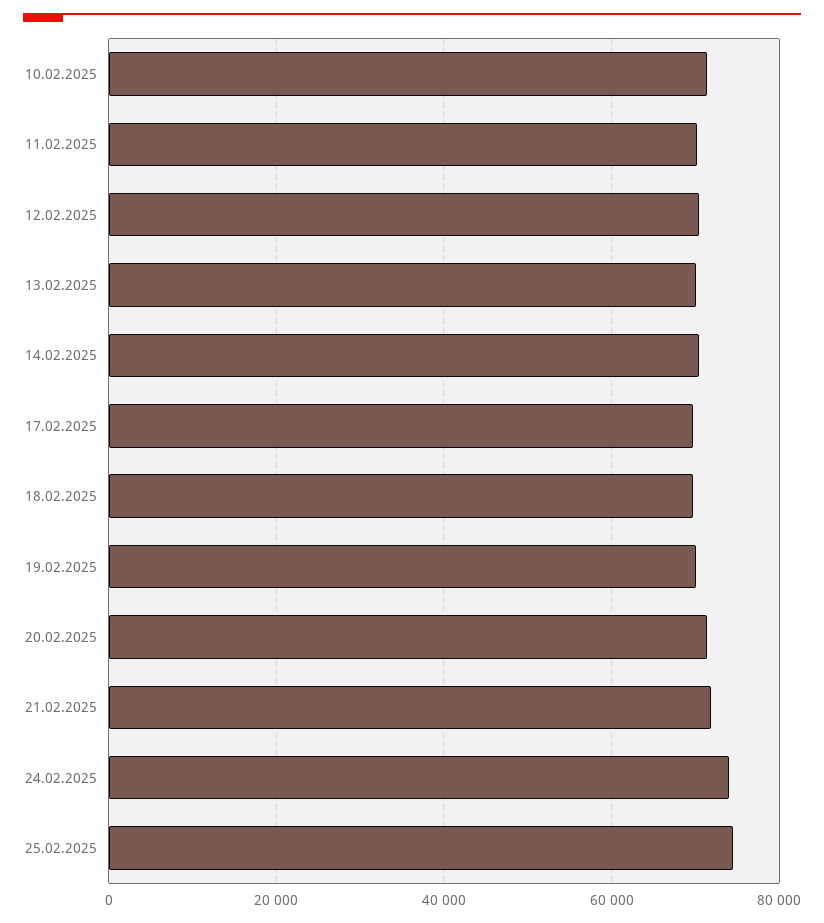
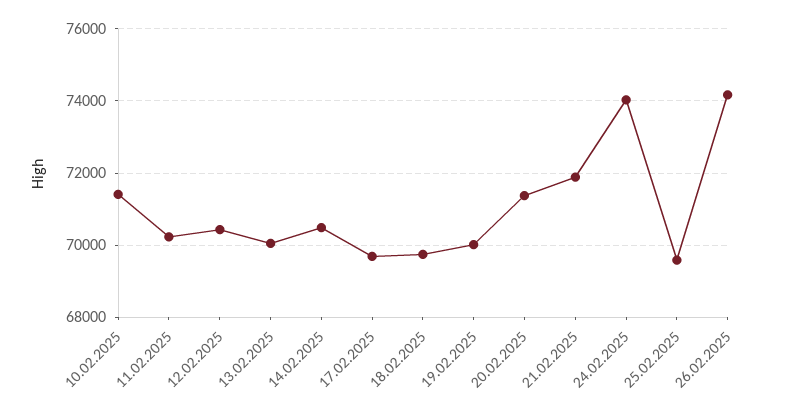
25.02.2025: 74000 -> 69600
26.02.2025: none -> 74200

